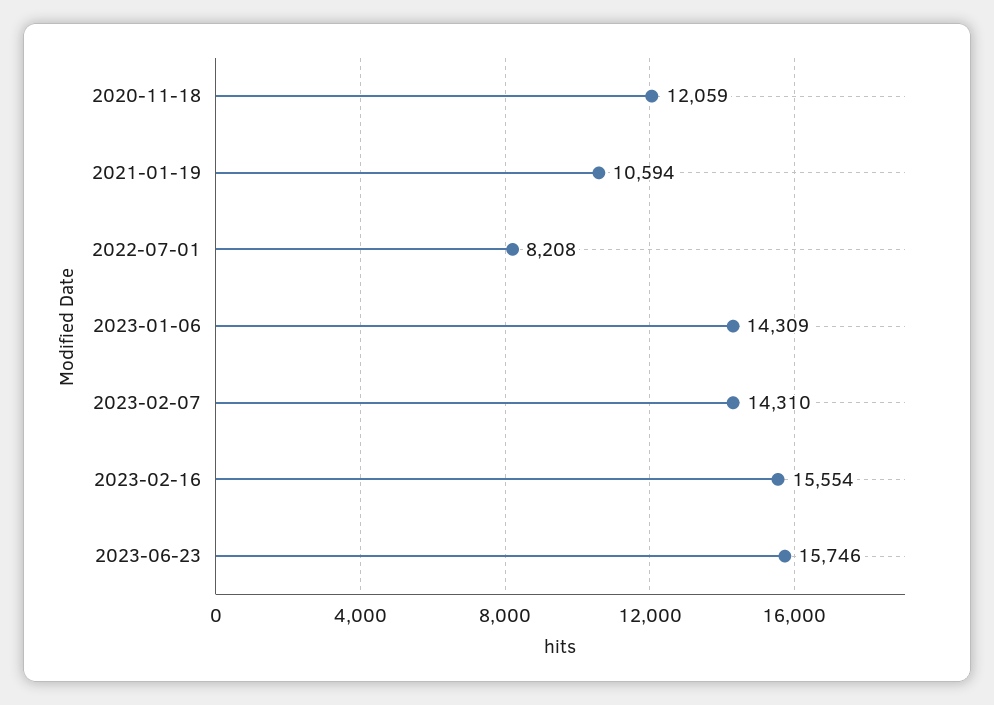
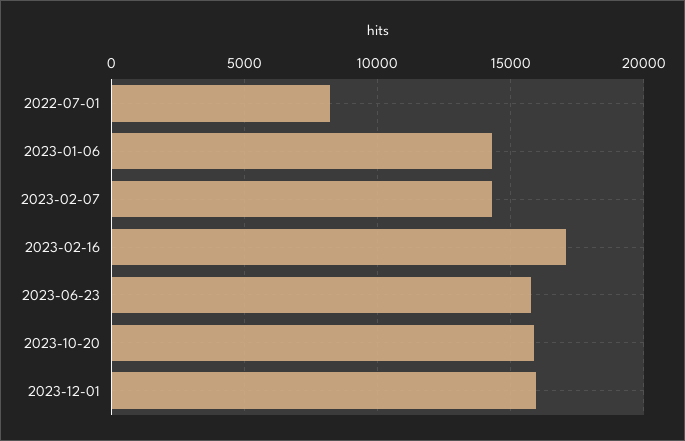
2020-11-18: 12059 -> none
2021-01-19: 10594 -> none
2023-02-16: 15554 -> 17000
2023-10-20: none -> 16000
2023-12-01: none -> 16000

